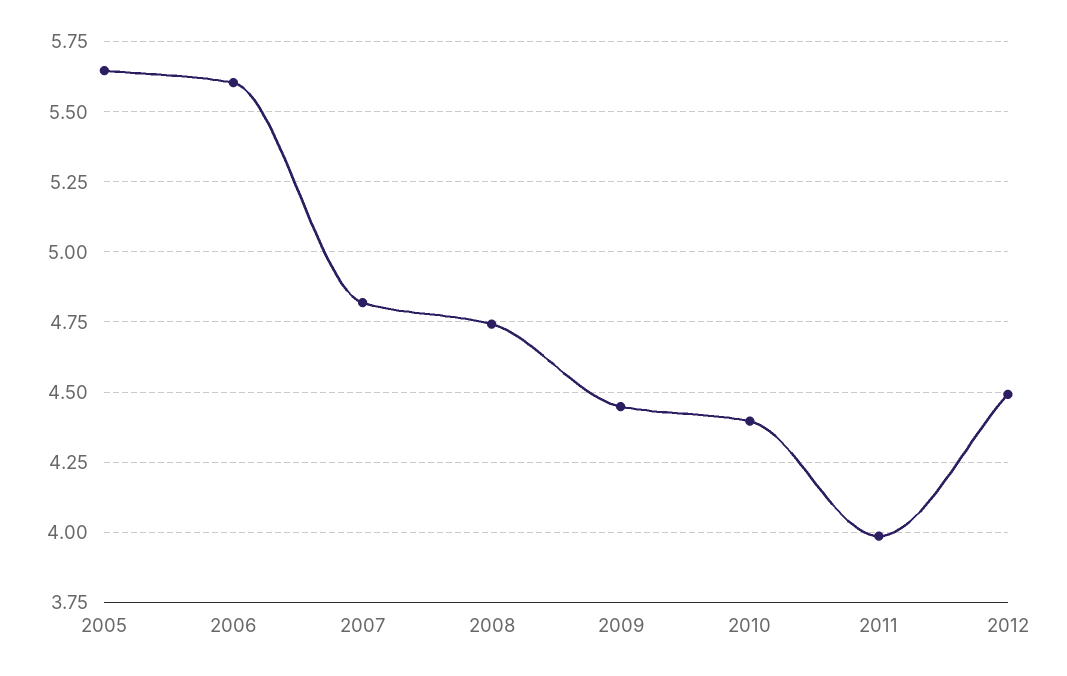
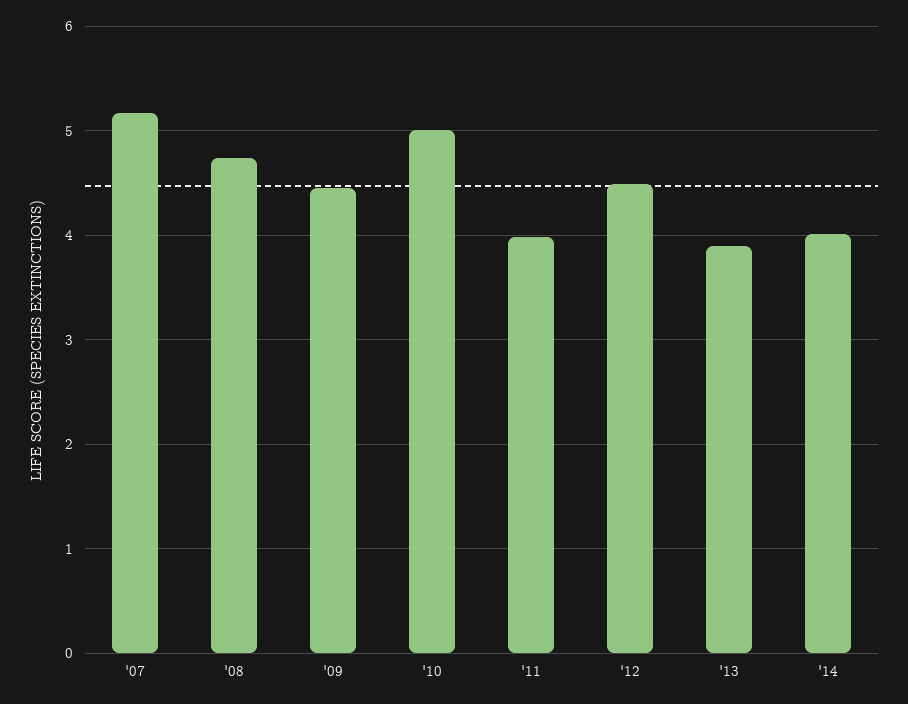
2005: 5.65 -> none
2006: 5.6 -> none
2007: 4.825 -> 5.2
2010: 4.4 -> 5
'13: none -> 3.9
'14: none -> 4

